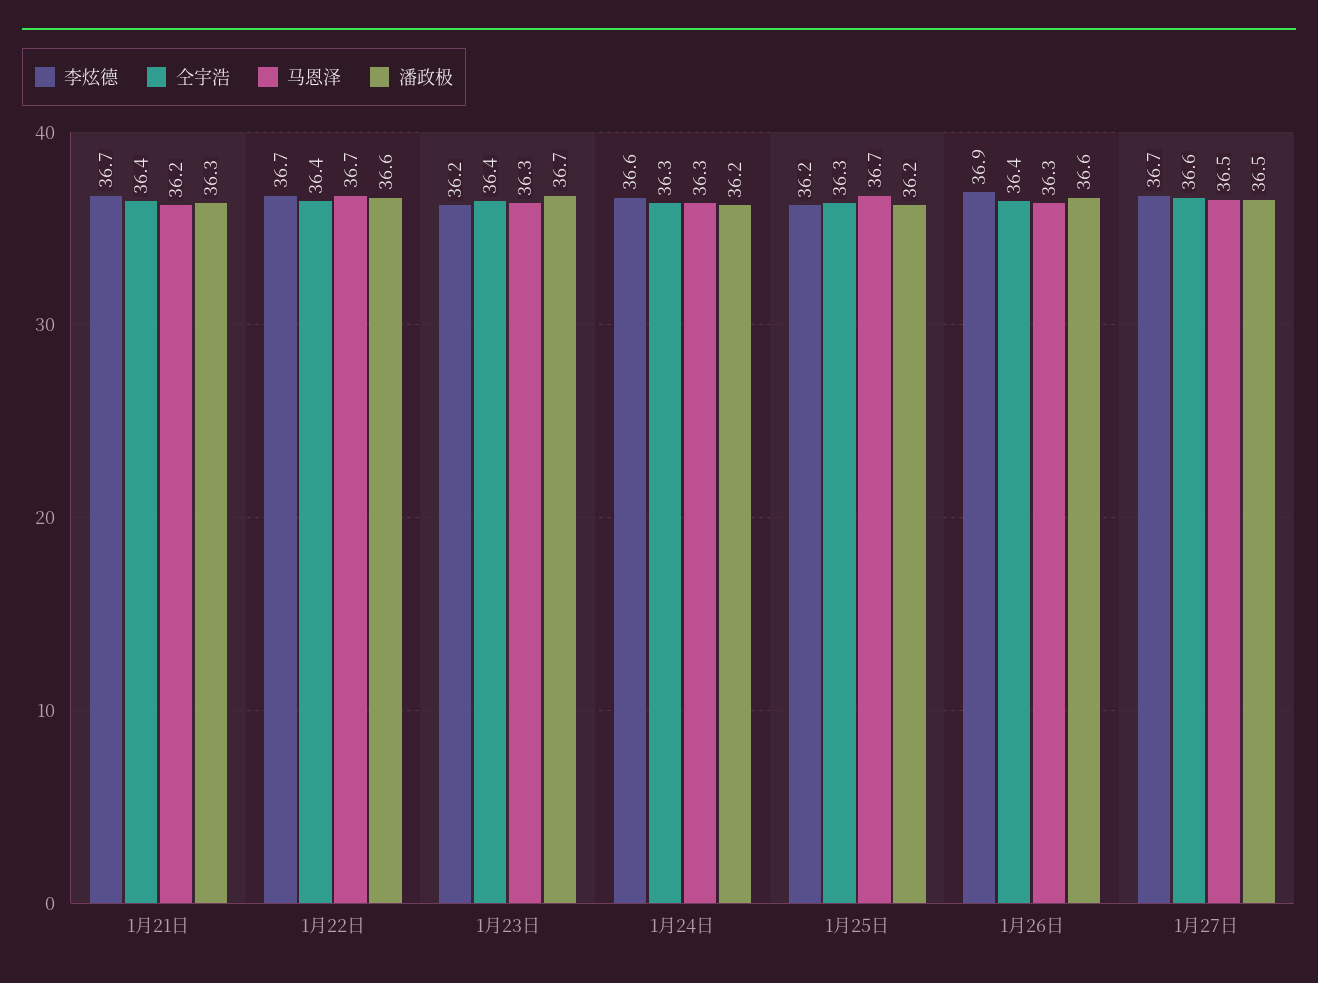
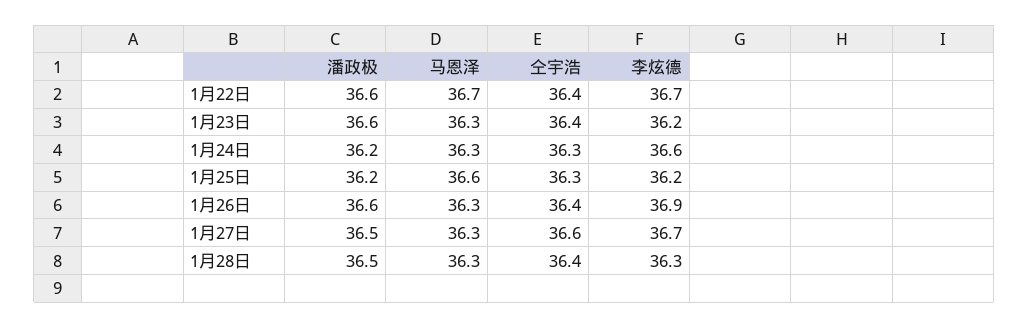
李炫德, 1月21日: 36.7 -> none
仝宇浩, 1月21日: 36.4 -> none
马恩泽, 1月21日: 36.2 -> none
潘政极, 1月21日: 36.3 -> none
潘政极, 1月23日: 36.7 -> 36.6
马恩泽, 1月25日: 36.7 -> 36.6
马恩泽, 1月27日: 36.5 -> 36.3
潘政极, 1月28日: none -> 36.5
马恩泽, 1月28日: none -> 36.3
仝宇浩, 1月28日: none -> 36.4
李炫德, 1月28日: none -> 36.3

